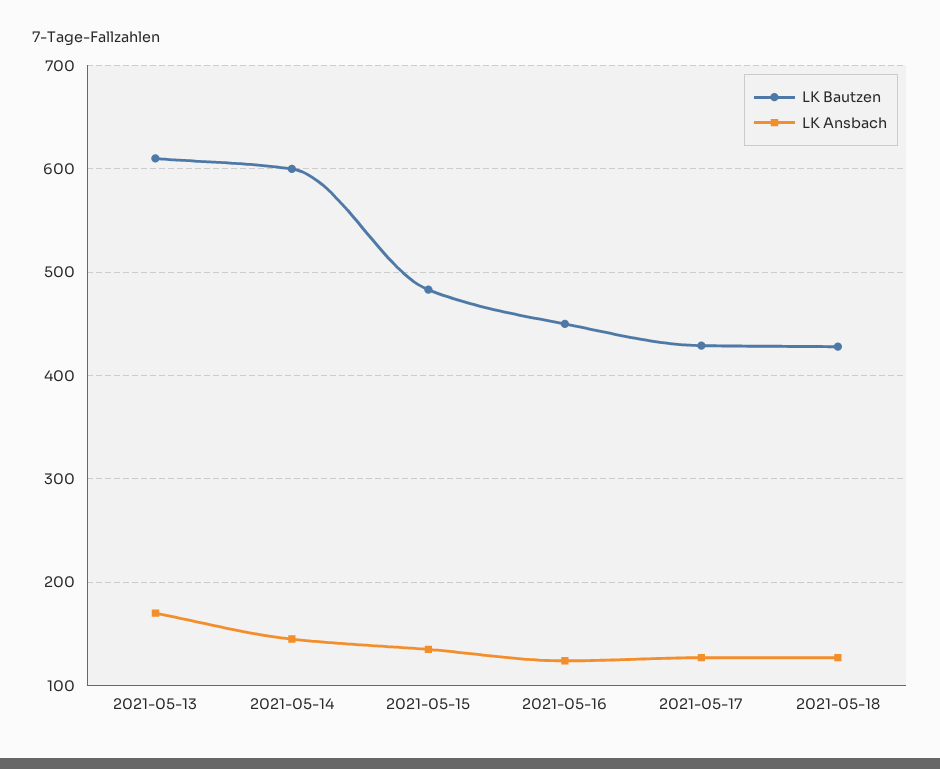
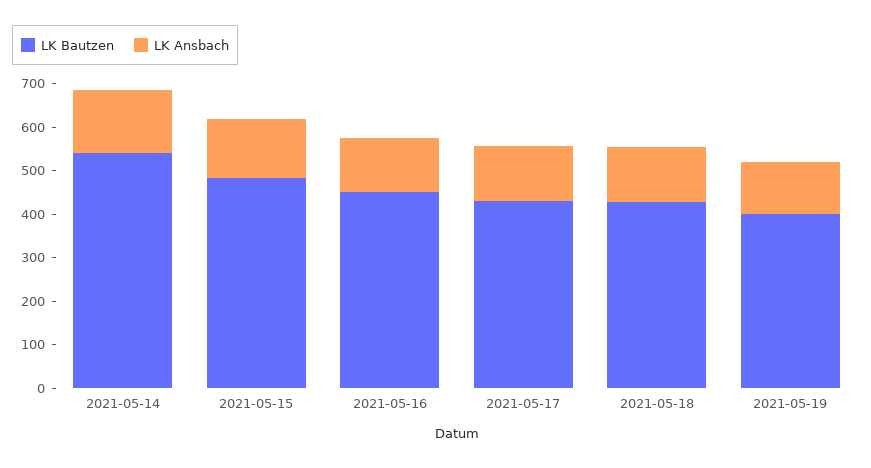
LK Bautzen, 2021-05-13: 610 -> none
LK Ansbach, 2021-05-13: 170 -> none
LK Bautzen, 2021-05-14: 600 -> 540
LK Bautzen, 2021-05-19: none -> 400
LK Ansbach, 2021-05-19: none -> 120

